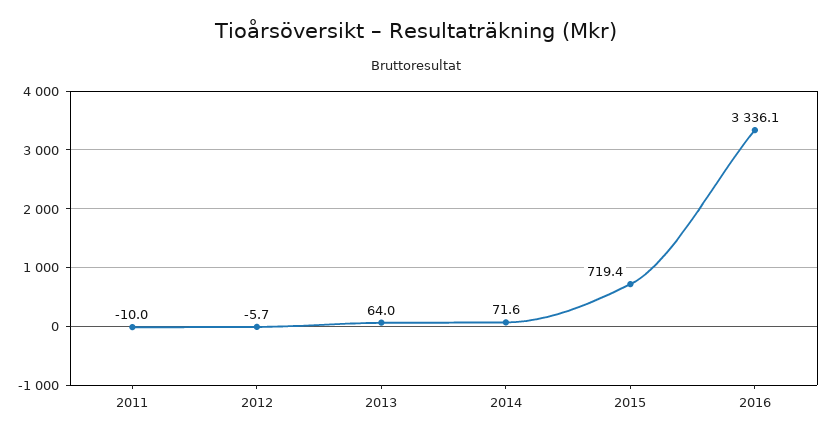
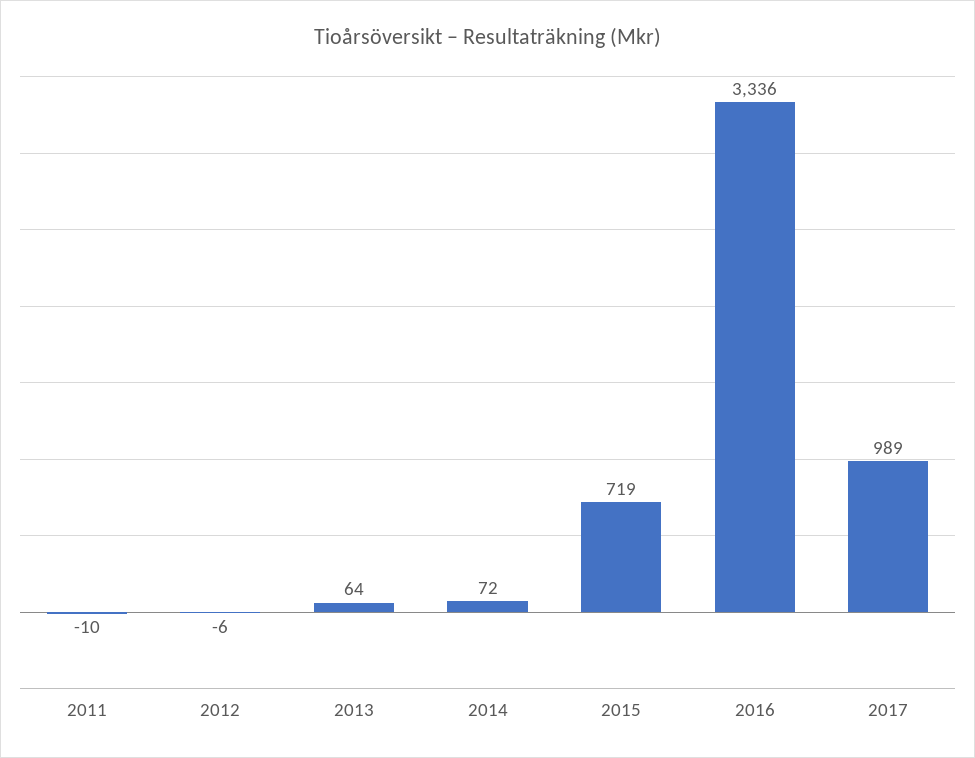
2017: none -> 989

